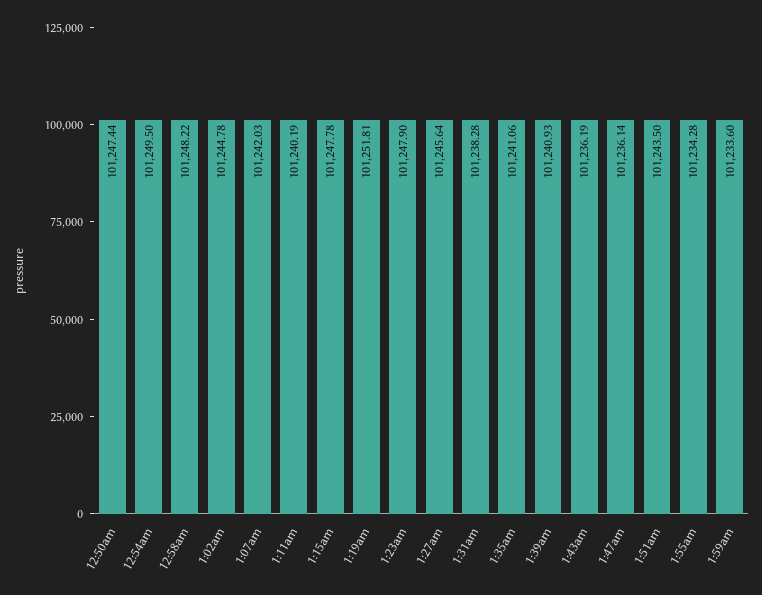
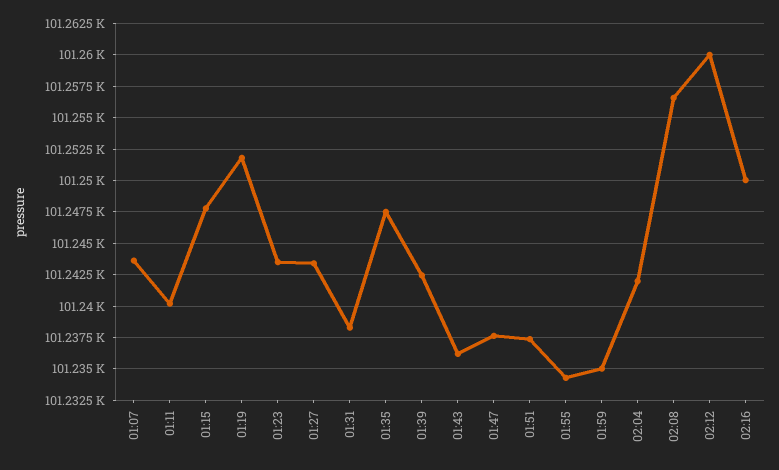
12:50am: 101247.44 -> none
12:54am: 101249.5 -> none
12:58am: 101248.22 -> none
1:02am: 101244.78 -> none
1:07am: 101242.03 -> 101243.5
1:23am: 101247.9 -> 101243.5
1:27am: 101245.64 -> 101243.5
1:35am: 101241.06 -> 101247.5
1:39am: 101240.93 -> 101242.5
1:47am: 101236.14 -> 101237.5
1:51am: 101243.5 -> 101237.5
1:59am: 101233.6 -> 101235
02:04: none -> 101242
02:08: none -> 101256.5
02:12: none -> 101260
02:16: none -> 101250

